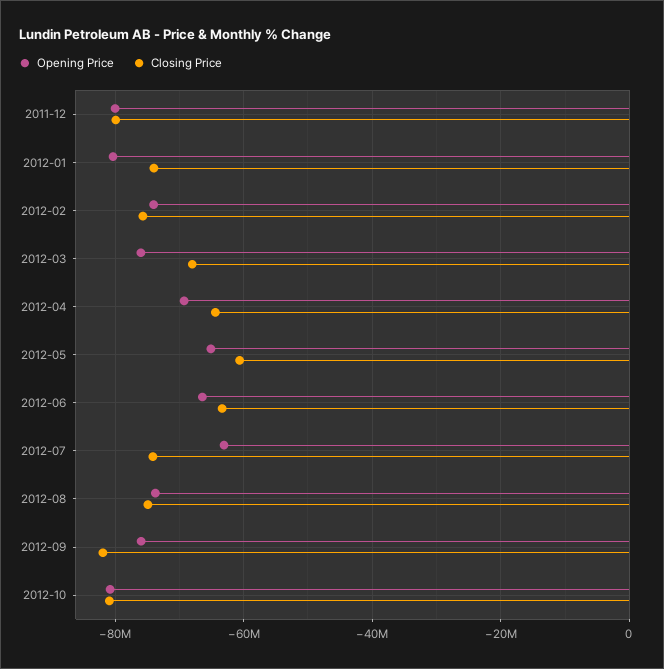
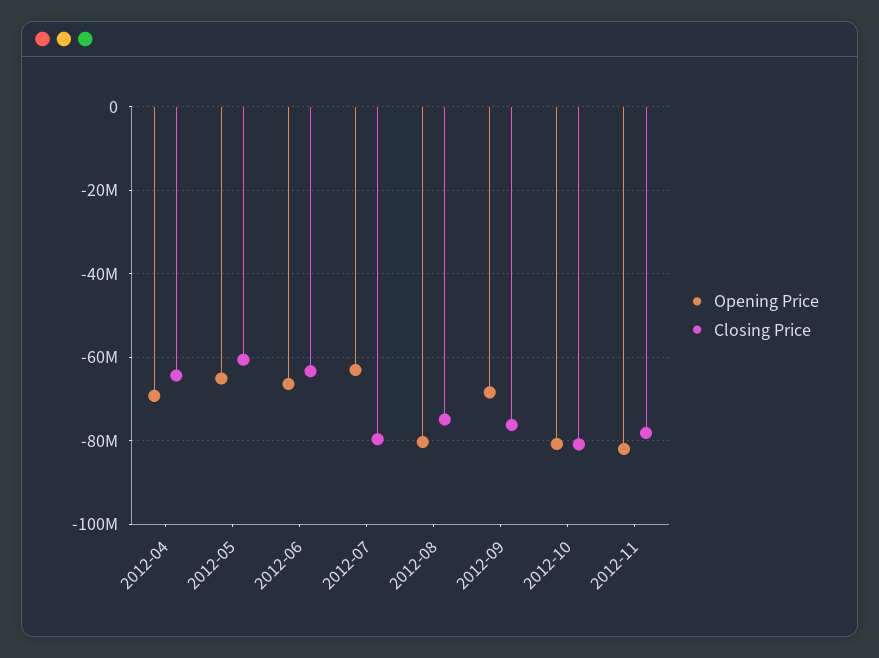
Opening Price, 2011-12: -80000000 -> none
Closing Price, 2011-12: -80000000 -> none
Opening Price, 2012-01: -80000000 -> none
Closing Price, 2012-01: -74000000 -> none
Opening Price, 2012-02: -74000000 -> none
Closing Price, 2012-02: -76000000 -> none
Opening Price, 2012-03: -76000000 -> none
Closing Price, 2012-03: -68000000 -> none
Closing Price, 2012-07: -74000000 -> -80000000
Opening Price, 2012-08: -74000000 -> -80000000
Opening Price, 2012-09: -76000000 -> -68000000
Closing Price, 2012-09: -82000000 -> -76000000
Opening Price, 2012-11: none -> -82000000
Closing Price, 2012-11: none -> -78000000

